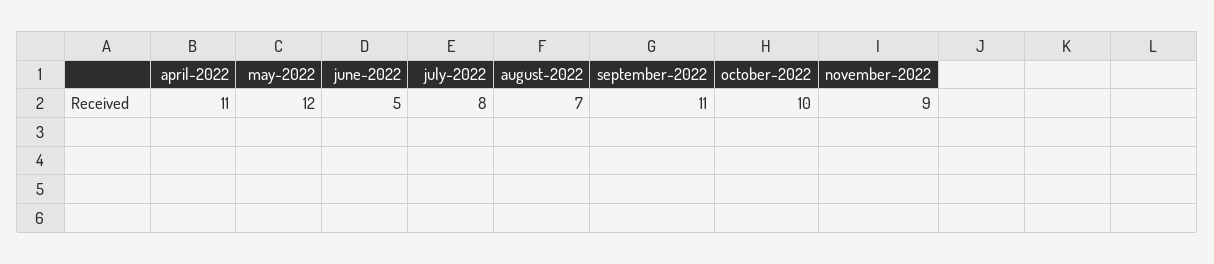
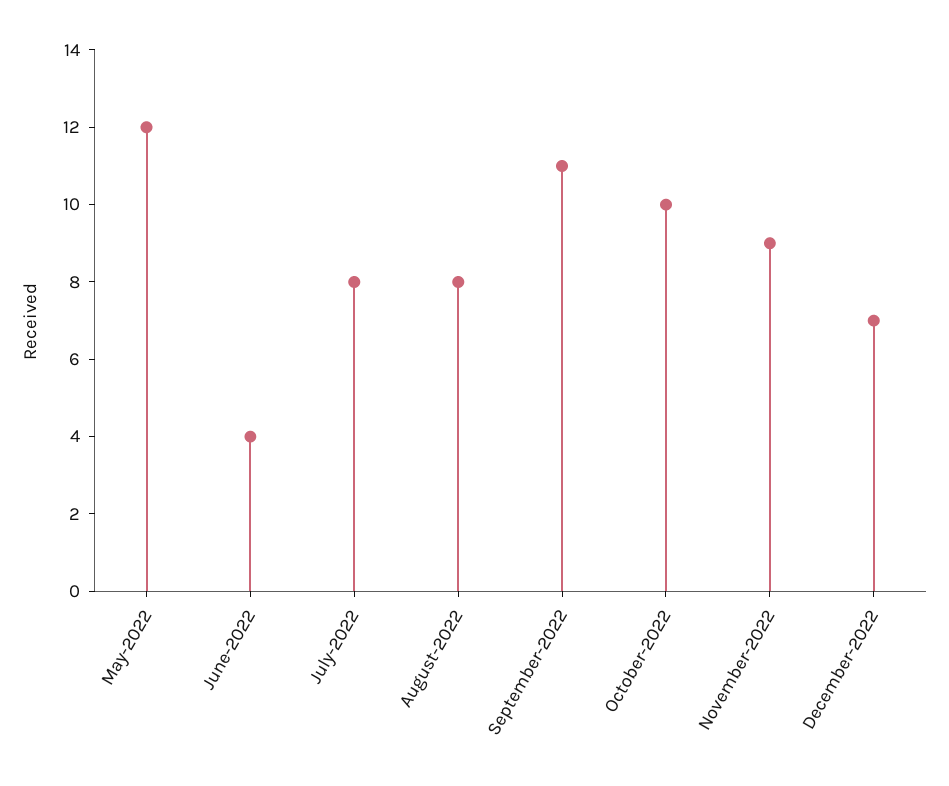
april-2022: 11 -> none
june-2022: 5 -> 4
august-2022: 7 -> 8
December-2022: none -> 7

